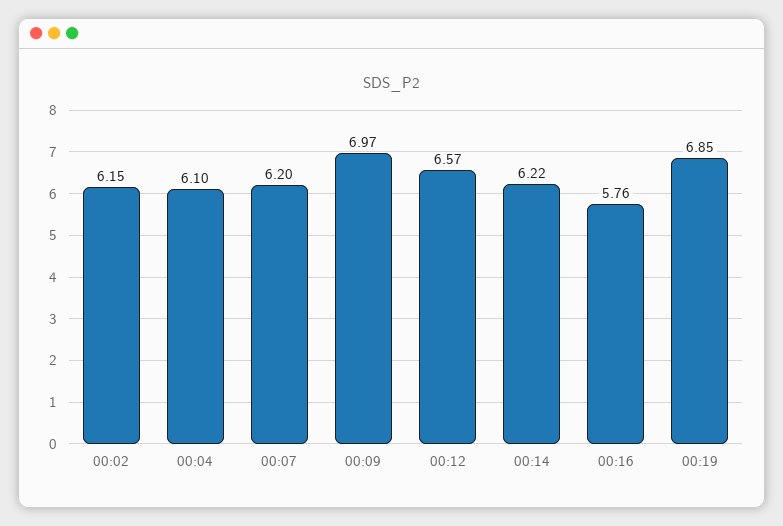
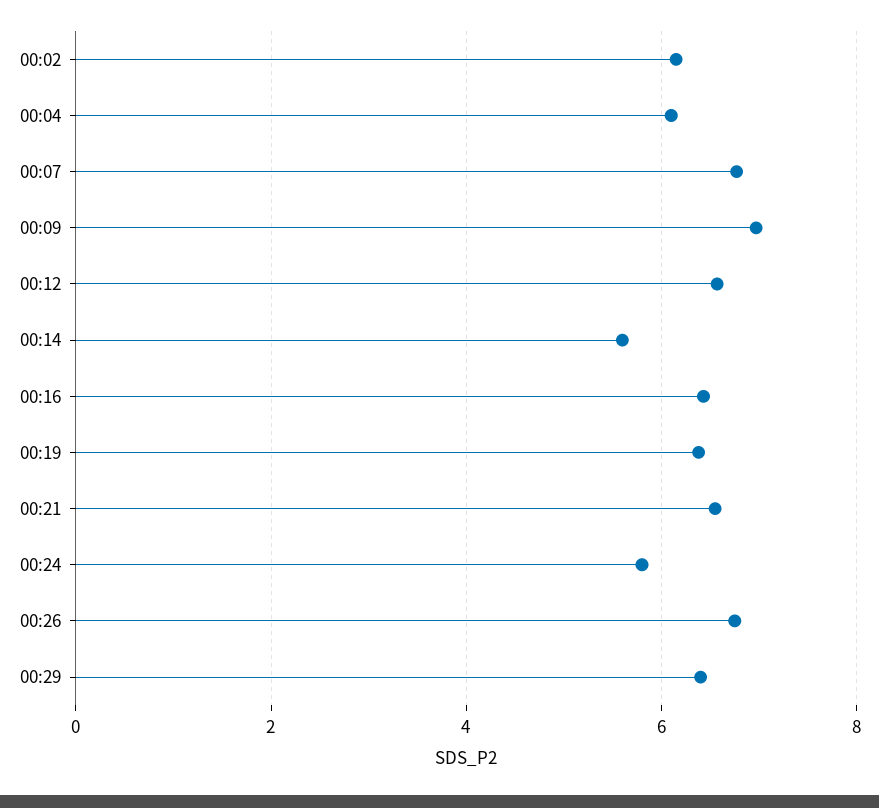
00:07: 6.2 -> 6.8
00:14: 6.22 -> 5.6
00:16: 5.76 -> 6.4
00:19: 6.85 -> 6.4
00:21: none -> 6.6
00:24: none -> 5.8
00:26: none -> 6.8
00:29: none -> 6.4

